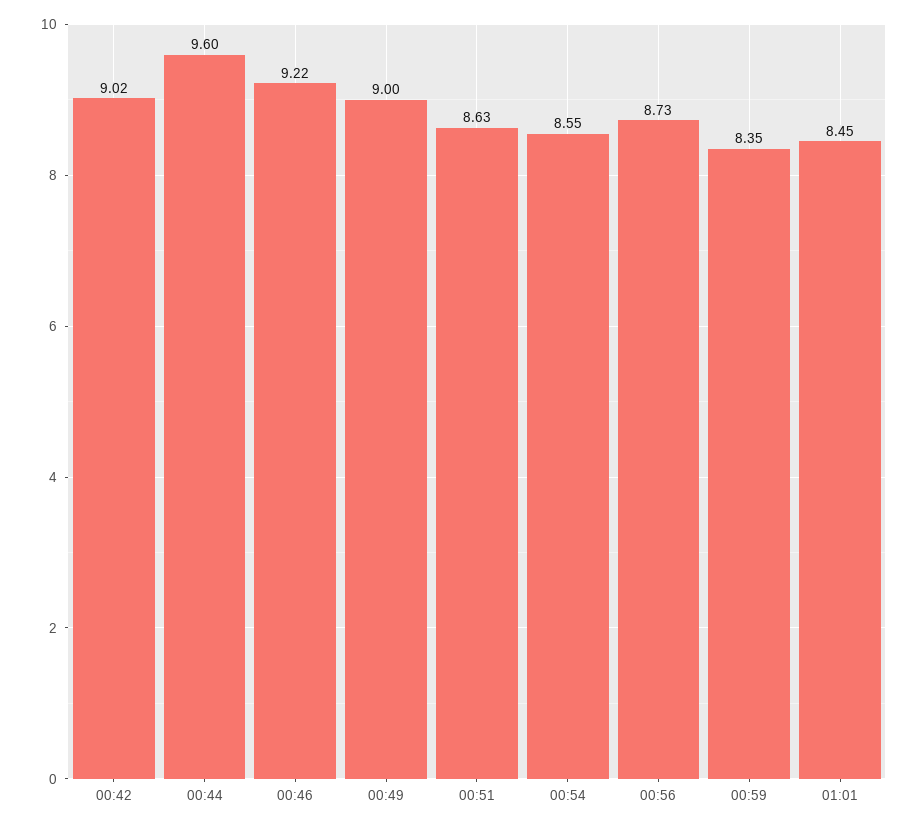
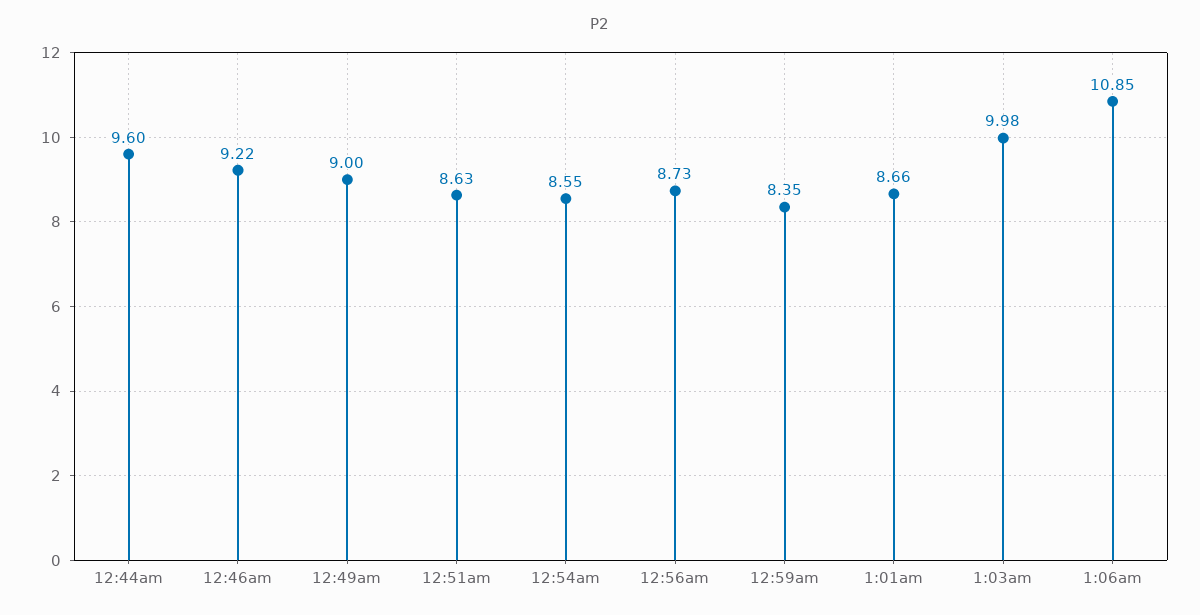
00:42: 9.02 -> none
01:01: 8.45 -> 8.66
1:03am: none -> 9.98
1:06am: none -> 10.85

